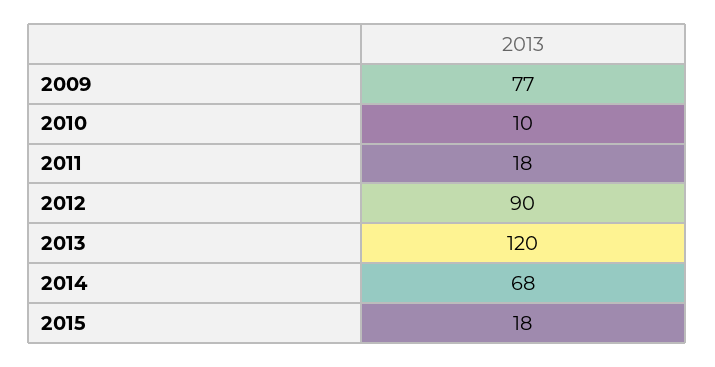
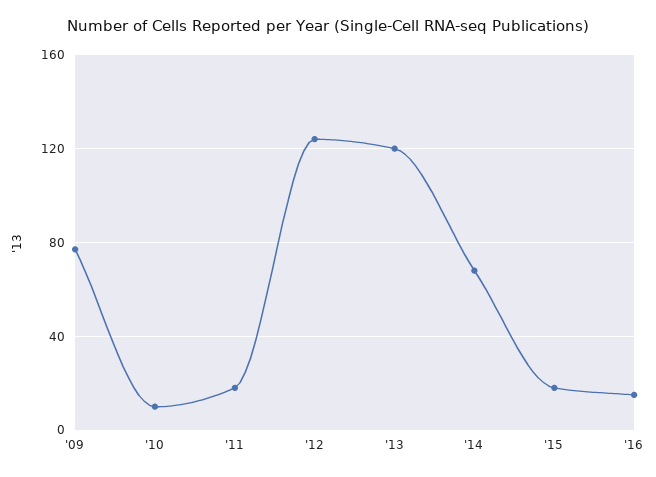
2012: 90 -> 125
'16: none -> 15

